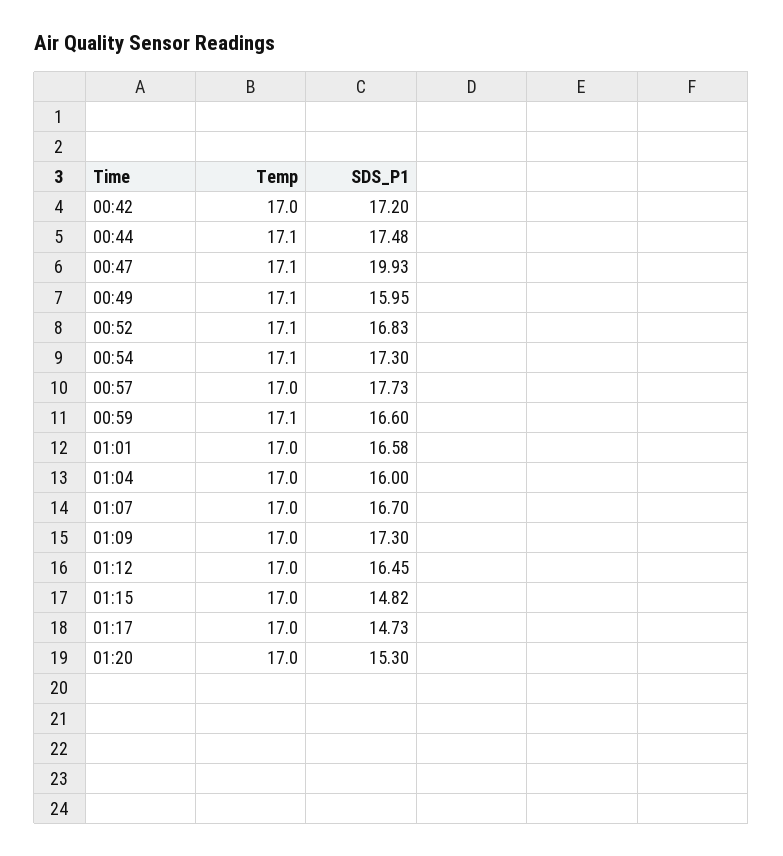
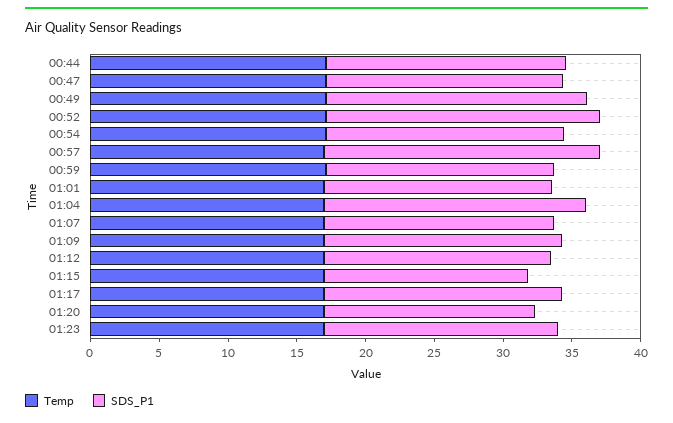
Temp, 00:42: 17 -> none
SDS_P1, 00:42: 17.2 -> none
SDS_P1, 00:47: 19.93 -> 17
SDS_P1, 00:49: 15.95 -> 19
SDS_P1, 00:52: 16.83 -> 20
SDS_P1, 00:57: 17.73 -> 20
SDS_P1, 01:04: 16 -> 19
SDS_P1, 01:17: 14.73 -> 17
Temp, 01:23: none -> 17
SDS_P1, 01:23: none -> 17

